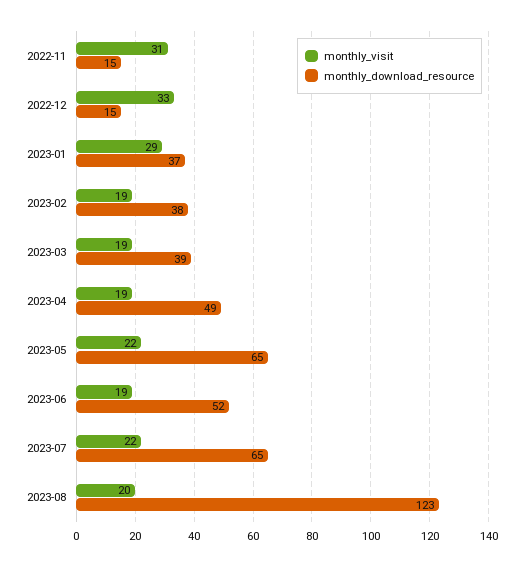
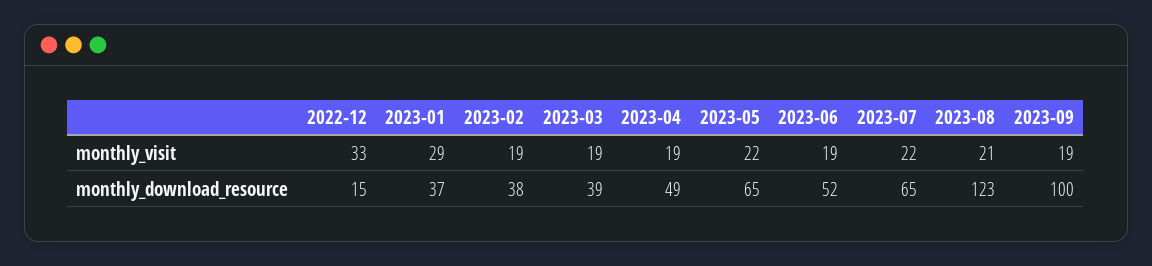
monthly_visit, 2022-11: 31 -> none
monthly_download_resource, 2022-11: 15 -> none
monthly_visit, 2023-08: 20 -> 21
monthly_visit, 2023-09: none -> 19
monthly_download_resource, 2023-09: none -> 100

